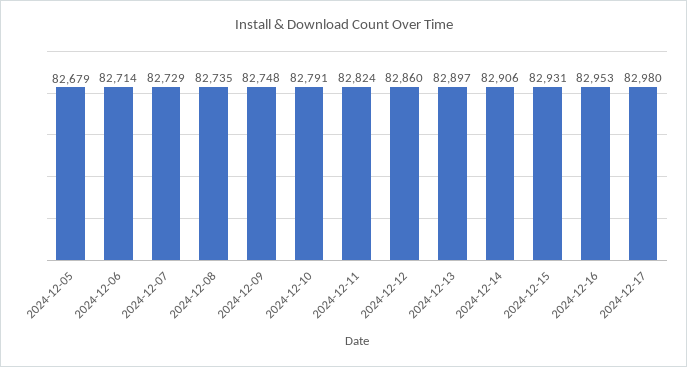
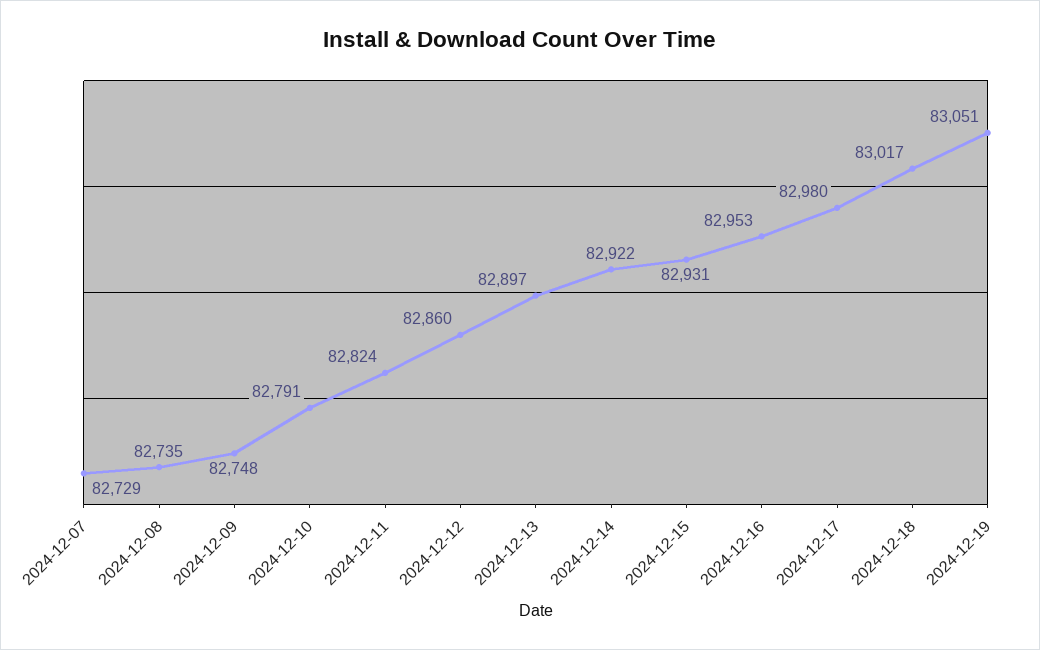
2024-12-05: 82679 -> none
2024-12-06: 82714 -> none
2024-12-14: 82906 -> 82922
2024-12-18: none -> 83017
2024-12-19: none -> 83051

